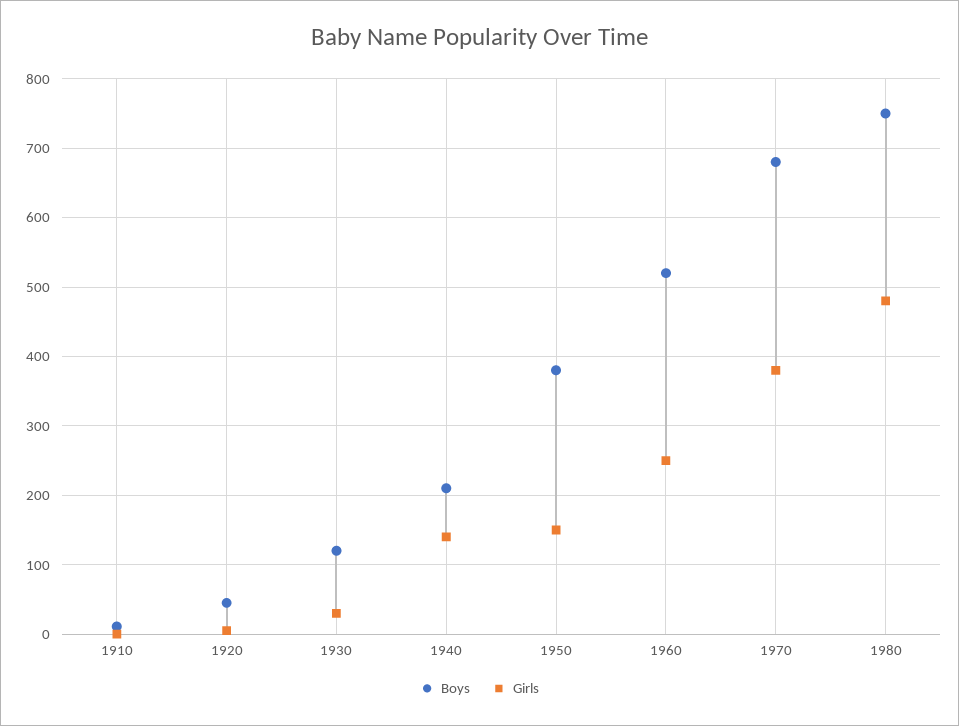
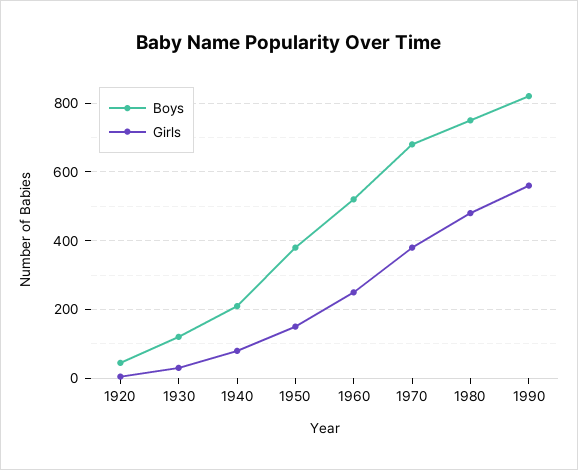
Boys, 1910: 10 -> none
Girls, 1910: 0 -> none
Girls, 1940: 140 -> 80
Boys, 1990: none -> 820
Girls, 1990: none -> 560

